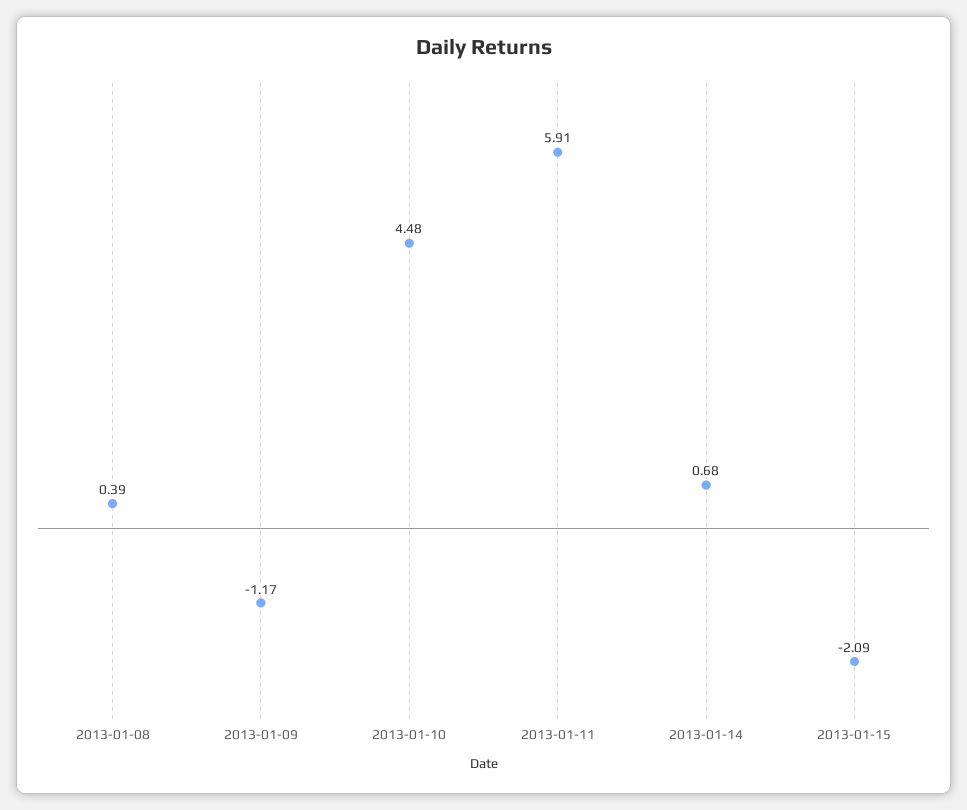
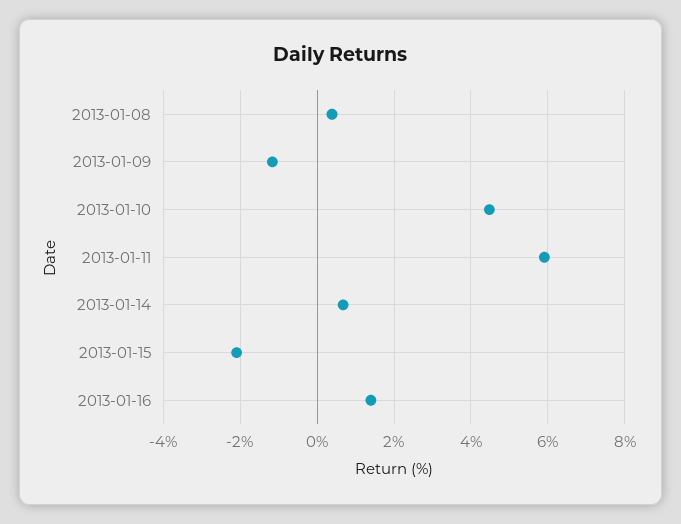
2013-01-16: none -> 1.4

